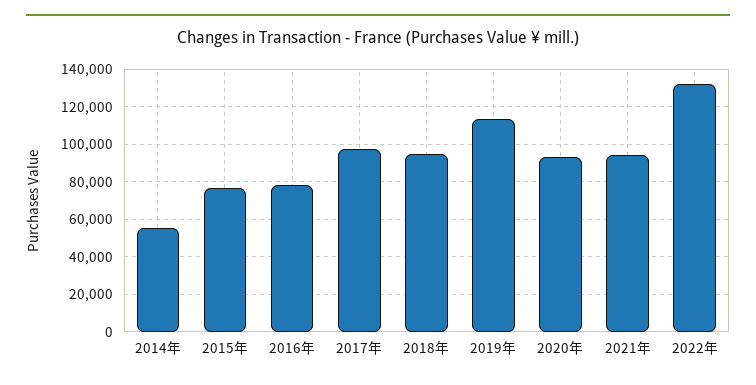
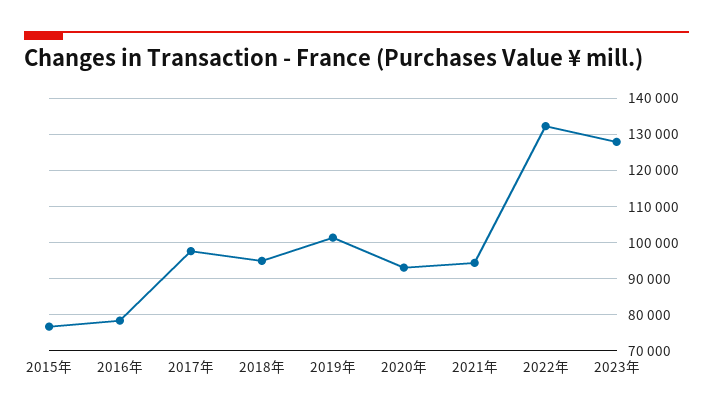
2014年: 55000 -> none
2019年: 115000 -> 102000
2023年: none -> 128000

